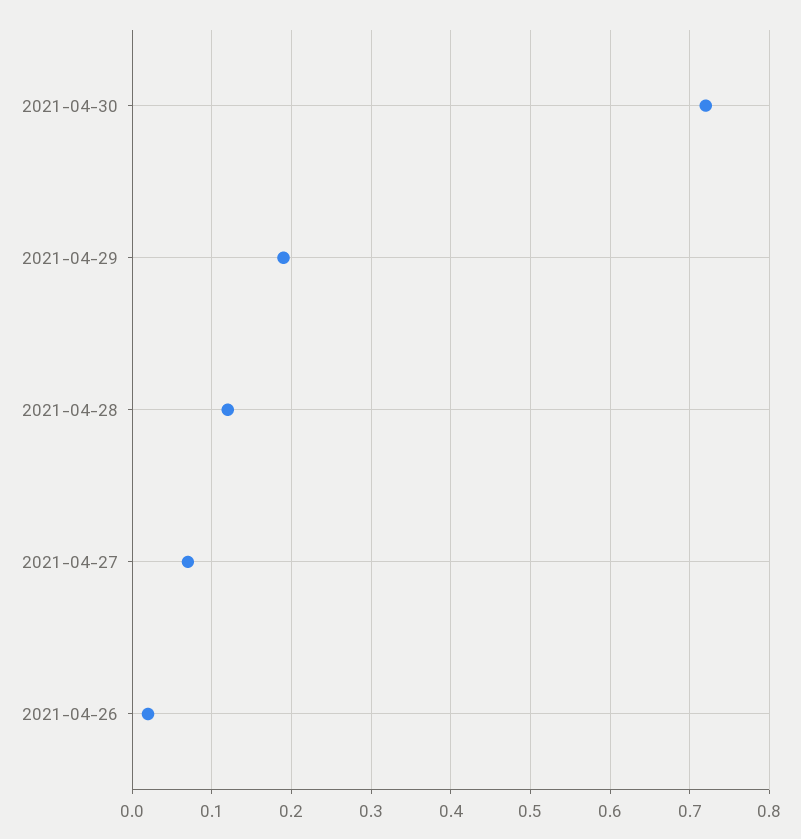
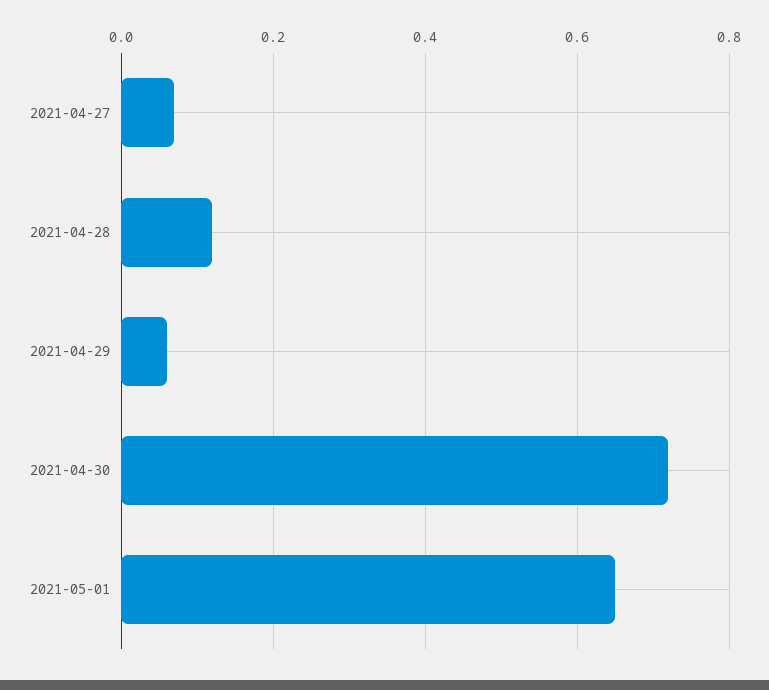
2021-04-29: 0.19 -> 0.05
2021-04-26: 0.02 -> none
2021-05-01: none -> 0.65

